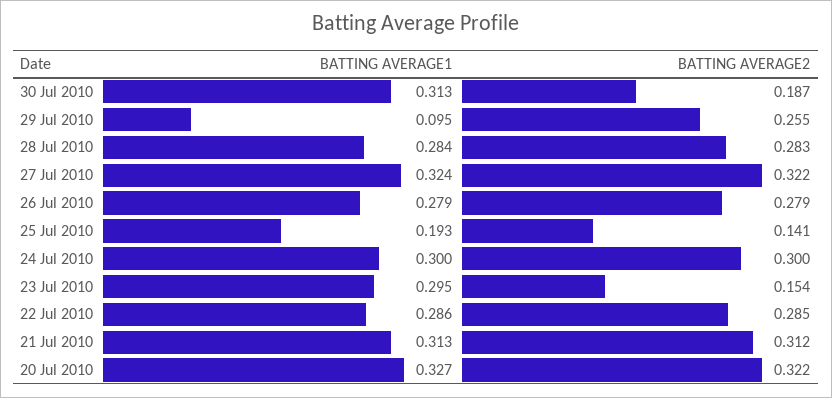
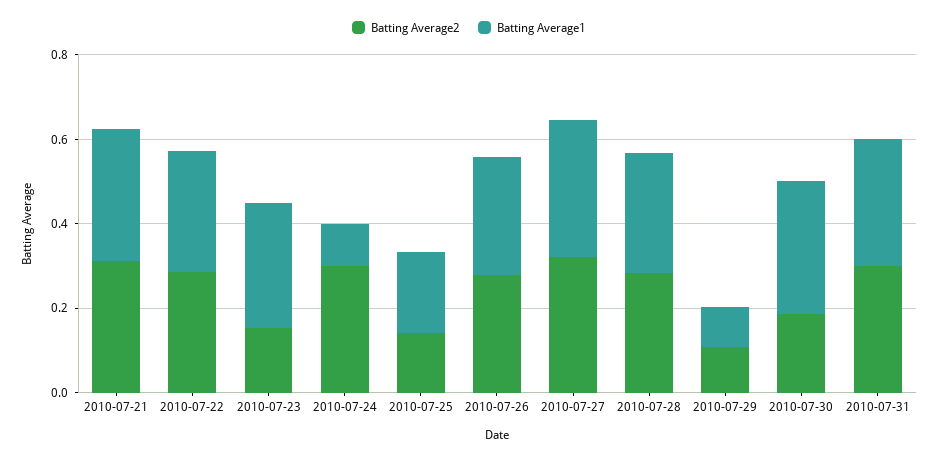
BATTING AVERAGE2, 29 Jul 2010: 0.255 -> 0.1
BATTING AVERAGE1, 24 Jul 2010: 0.3 -> 0.1
BATTING AVERAGE1, 20 Jul 2010: 0.327 -> none
BATTING AVERAGE2, 20 Jul 2010: 0.322 -> none
BATTING AVERAGE2, 2010-07-31: none -> 0.3
BATTING AVERAGE1, 2010-07-31: none -> 0.3

